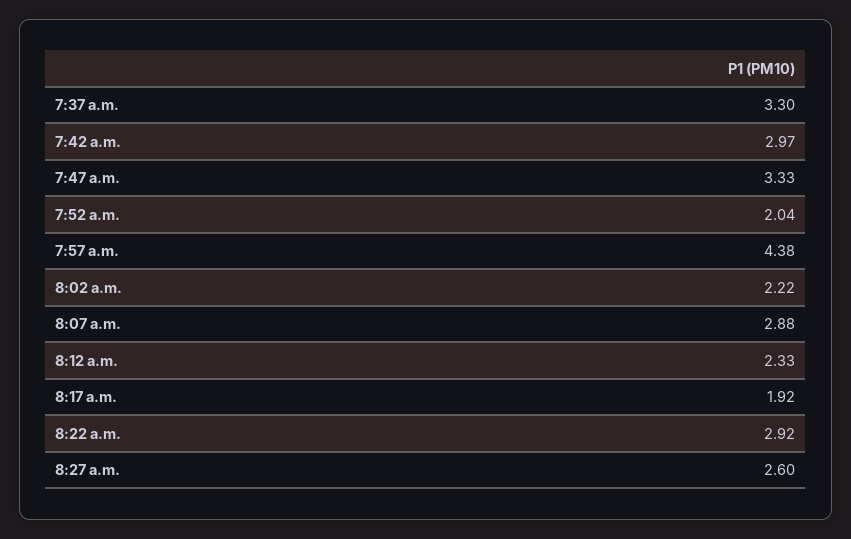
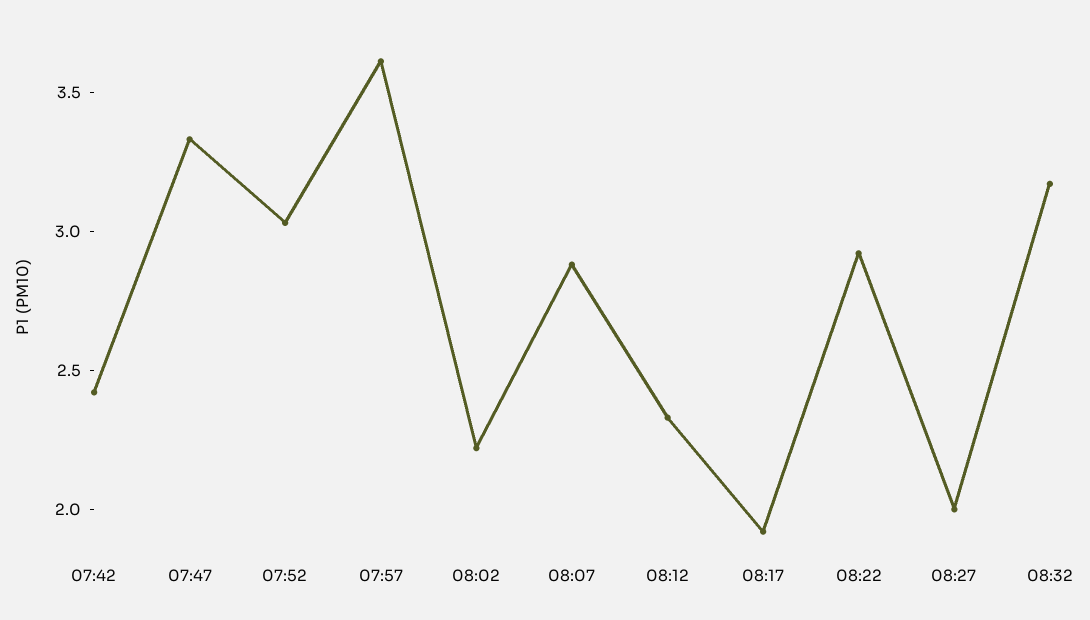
7:37 a.m.: 3.3 -> none
7:42 a.m.: 2.97 -> 2.4
7:52 a.m.: 2.04 -> 3
7:57 a.m.: 4.38 -> 3.6
8:27 a.m.: 2.6 -> 2
08:32: none -> 3.2

